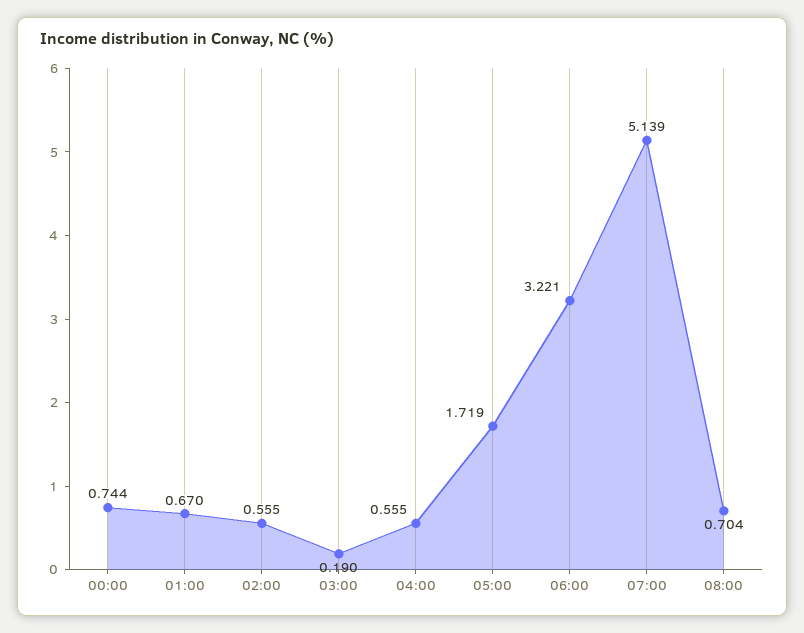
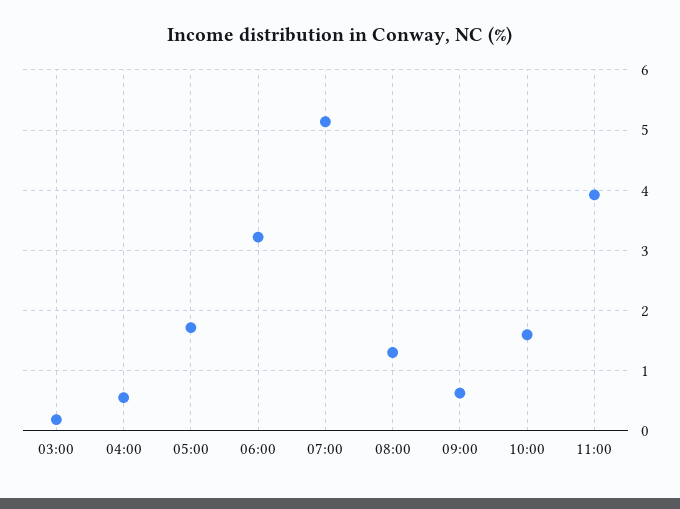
00:00: 0.744 -> none
01:00: 0.67 -> none
02:00: 0.555 -> none
08:00: 0.704 -> 1.3
09:00: none -> 0.6
10:00: none -> 1.6
11:00: none -> 3.9

